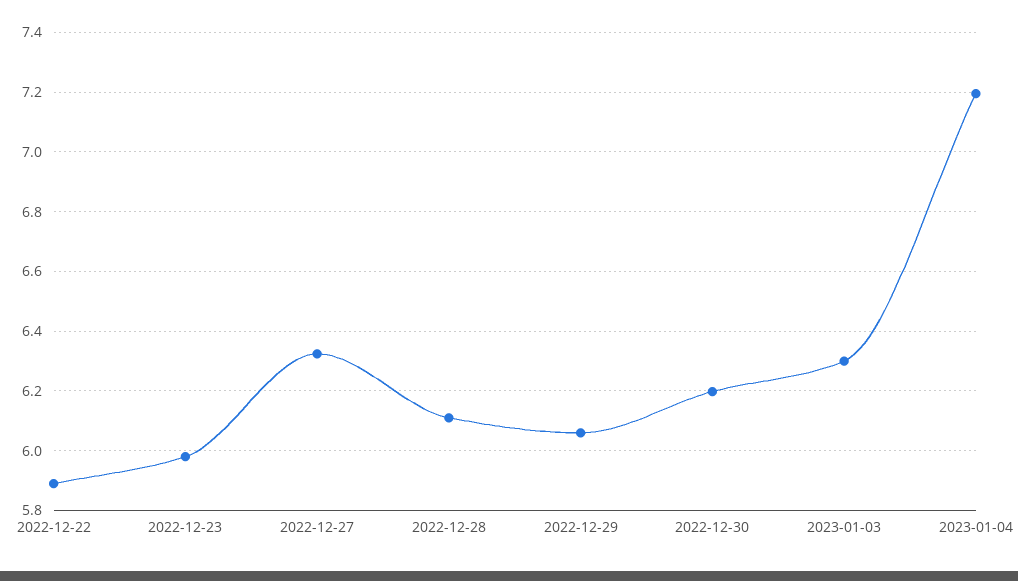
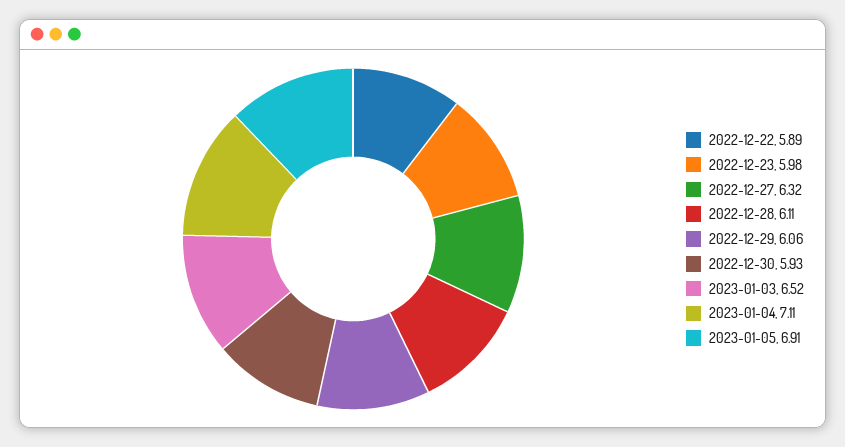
2022-12-30: 6.2 -> 5.93
2023-01-03: 6.3 -> 6.52
2023-01-04: 7.2 -> 7.11
2023-01-05: none -> 6.91

